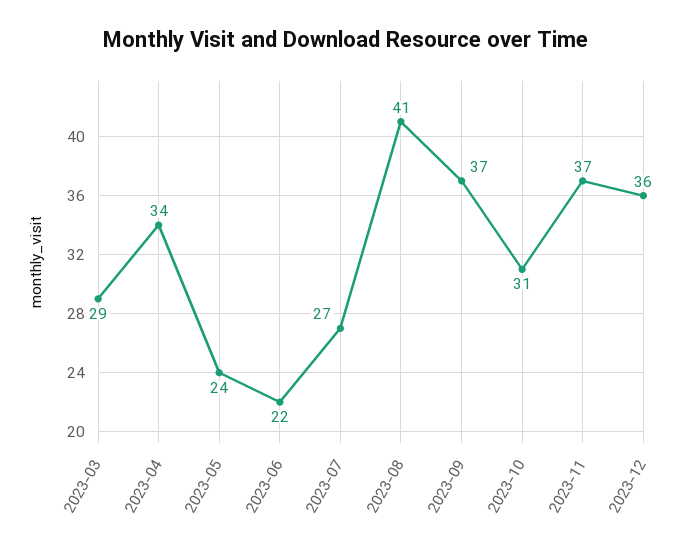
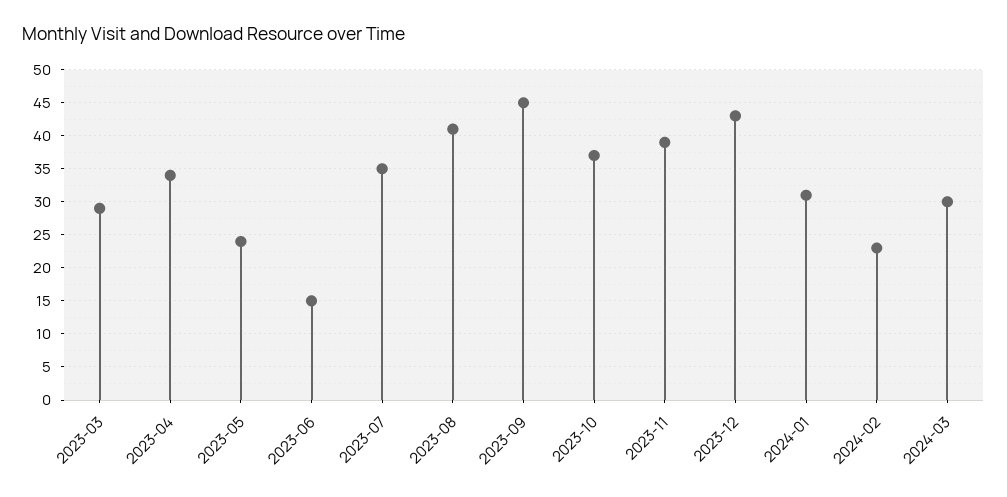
2023-06: 22 -> 15
2023-07: 27 -> 35
2023-09: 37 -> 45
2023-10: 31 -> 37
2023-11: 37 -> 39
2023-12: 36 -> 43
2024-01: none -> 31
2024-02: none -> 23
2024-03: none -> 30

